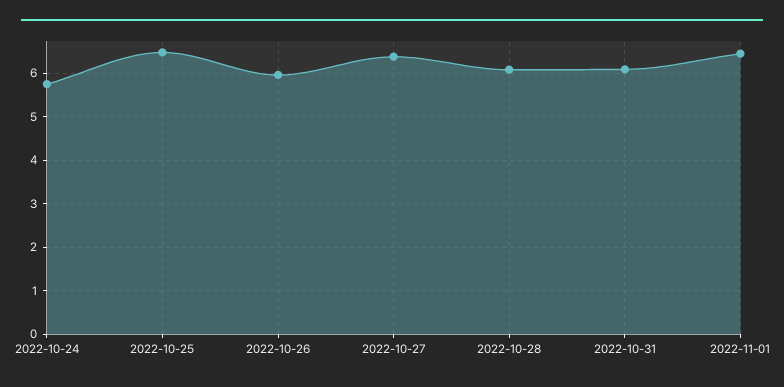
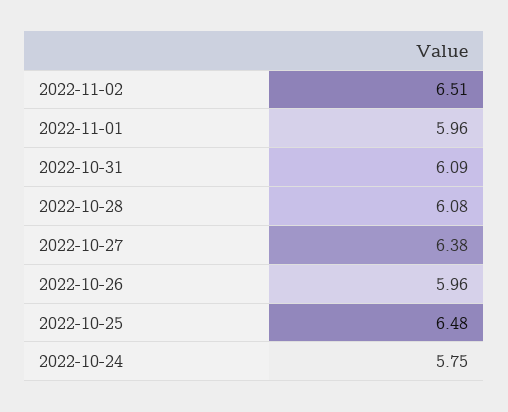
2022-11-01: 6.4 -> 5.96
2022-11-02: none -> 6.51

